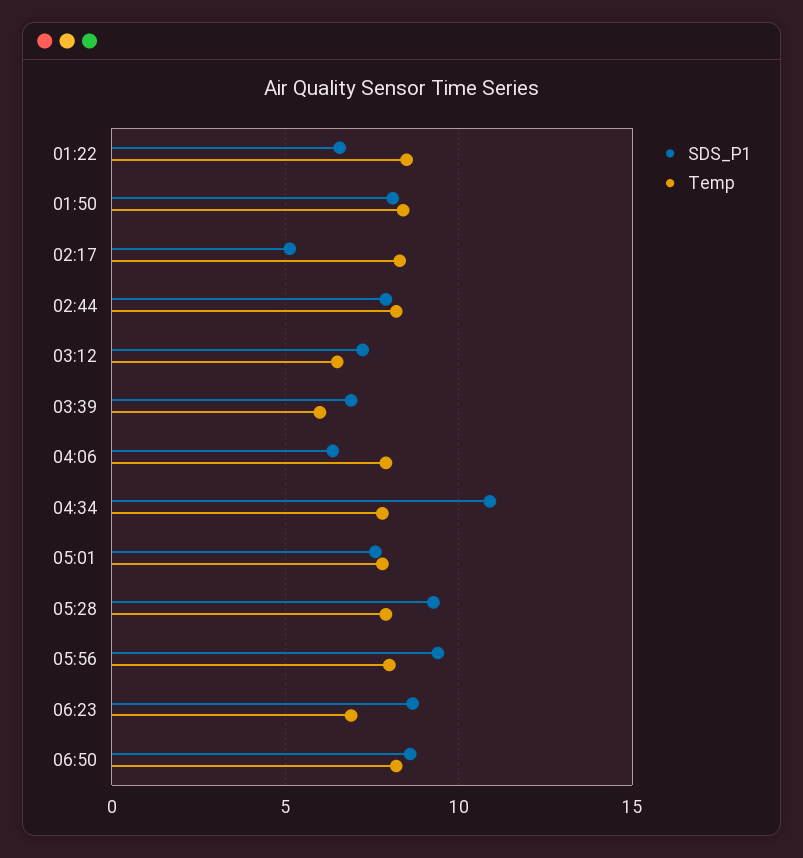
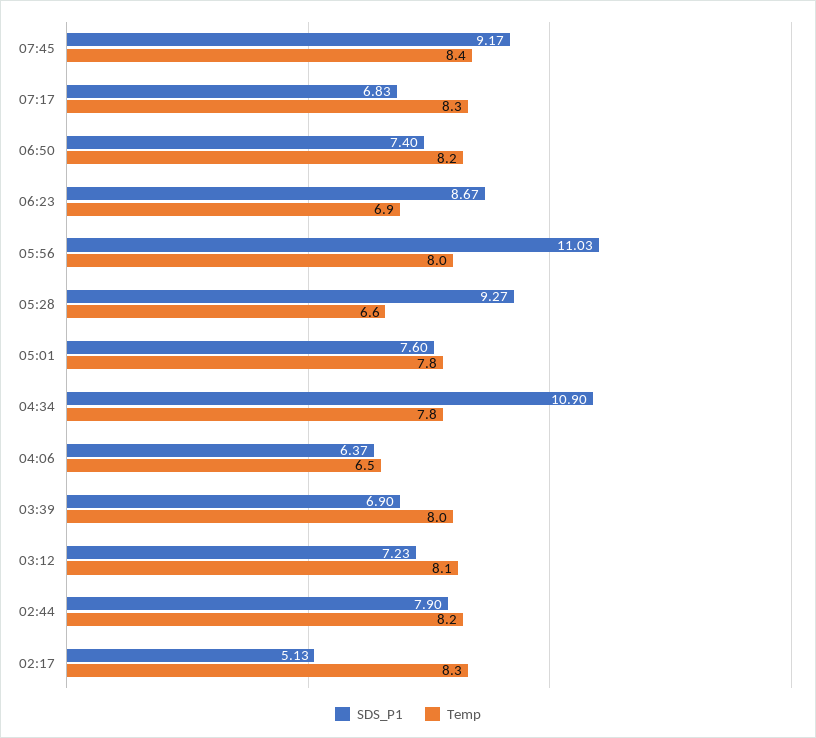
SDS_P1, 01:22: 6.5 -> none
Temp, 01:22: 8.5 -> none
SDS_P1, 01:50: 8 -> none
Temp, 01:50: 8.5 -> none
Temp, 03:12: 6.5 -> 8.1
Temp, 03:39: 6 -> 8
Temp, 04:06: 8 -> 6.5
Temp, 05:28: 8 -> 6.6
SDS_P1, 05:56: 9.5 -> 11.03
SDS_P1, 06:50: 8.5 -> 7.4
SDS_P1, 07:45: none -> 9.17
Temp, 07:45: none -> 8.4
SDS_P1, 07:17: none -> 6.83
Temp, 07:17: none -> 8.3

